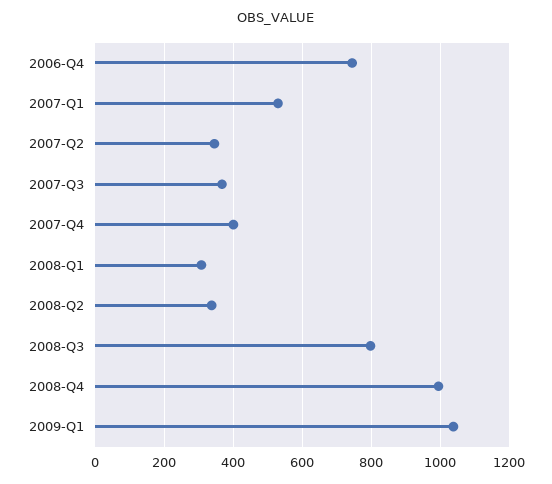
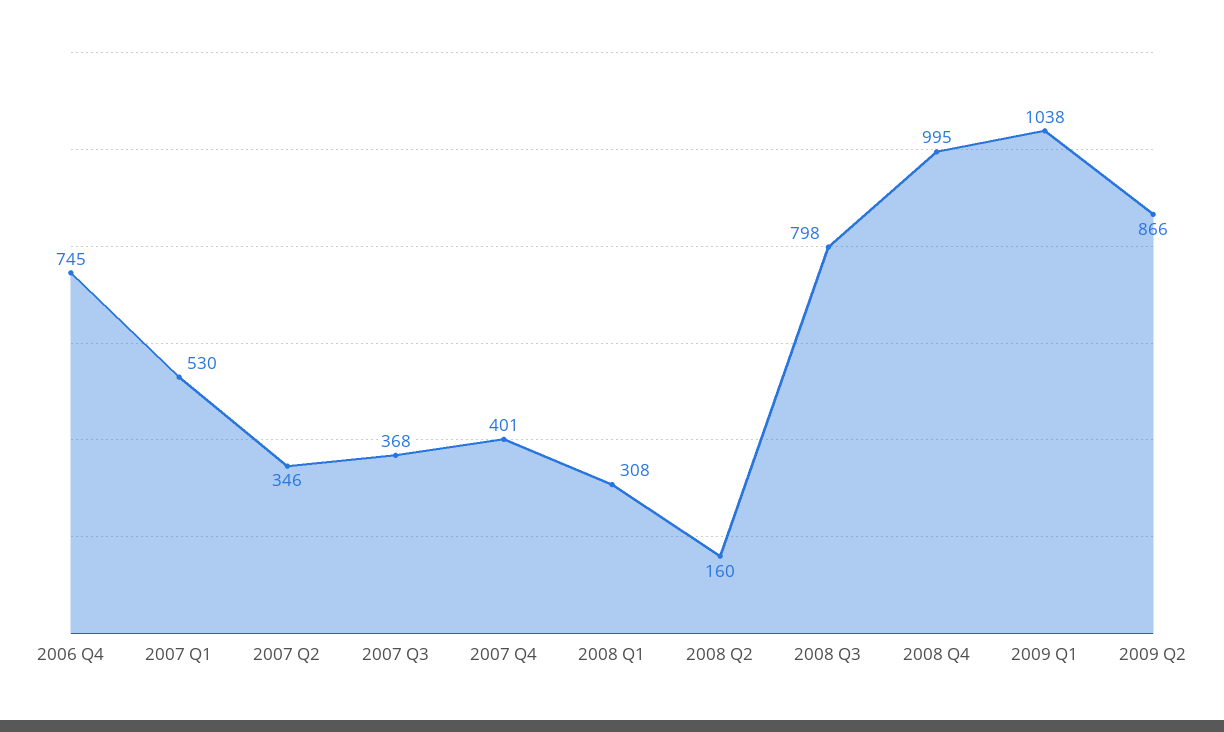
2008-Q2: 340 -> 160
2009 Q2: none -> 866

